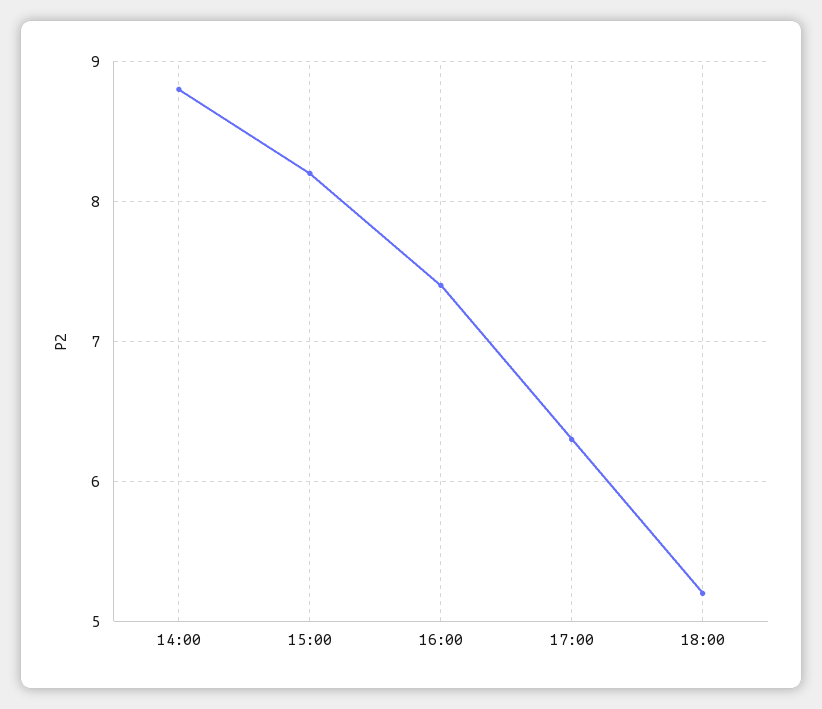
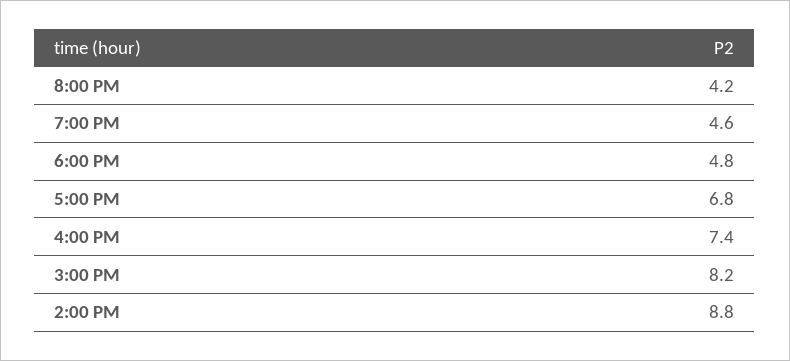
17:00: 6.3 -> 6.8
18:00: 5.2 -> 4.8
8:00 PM: none -> 4.2
7:00 PM: none -> 4.6

